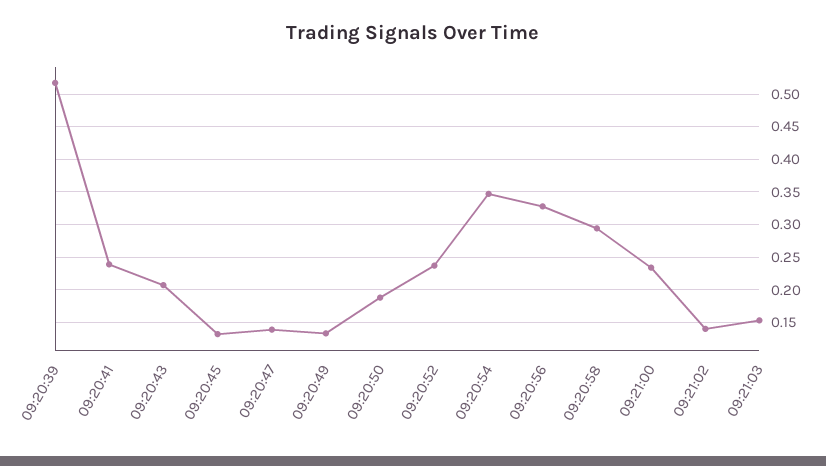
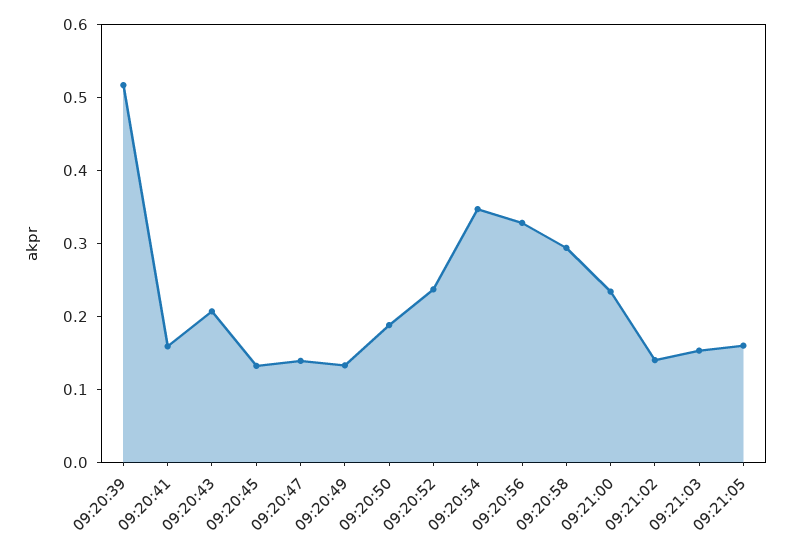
09:20:41: 0.24 -> 0.16
09:21:05: none -> 0.16

